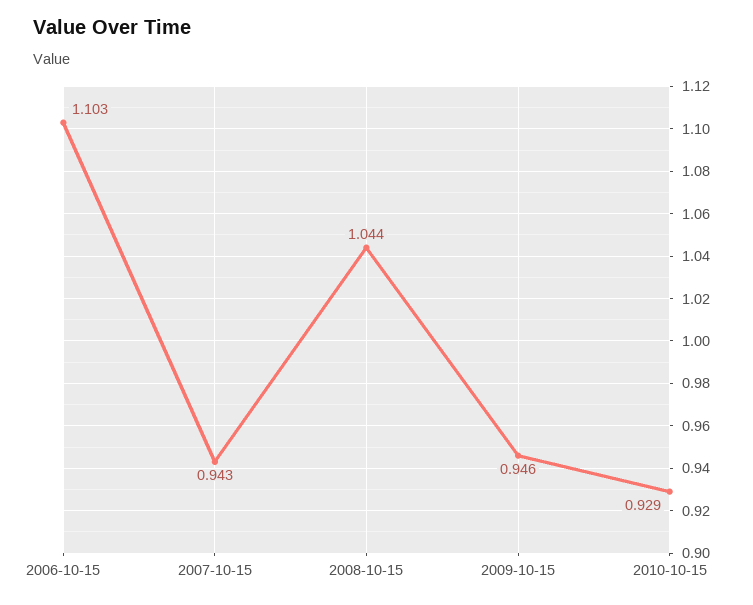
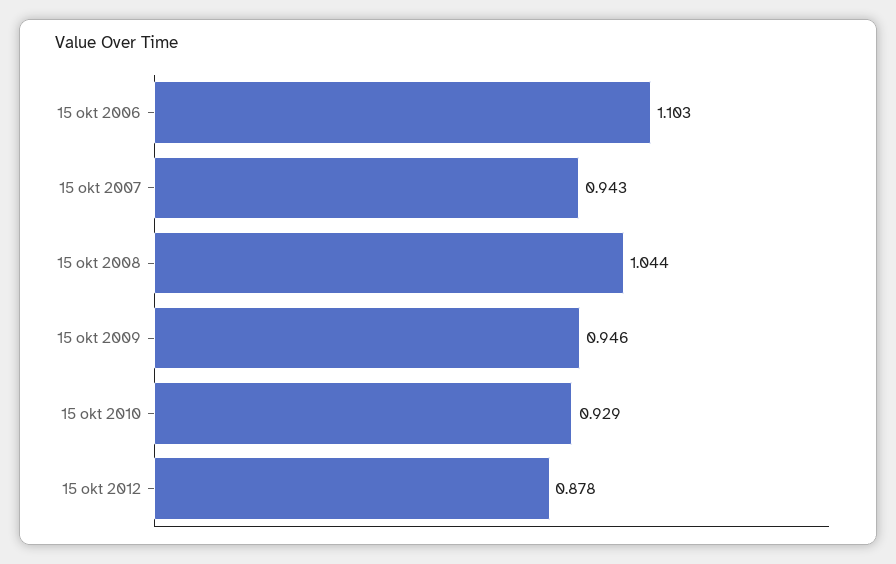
15 okt 2012: none -> 0.878

